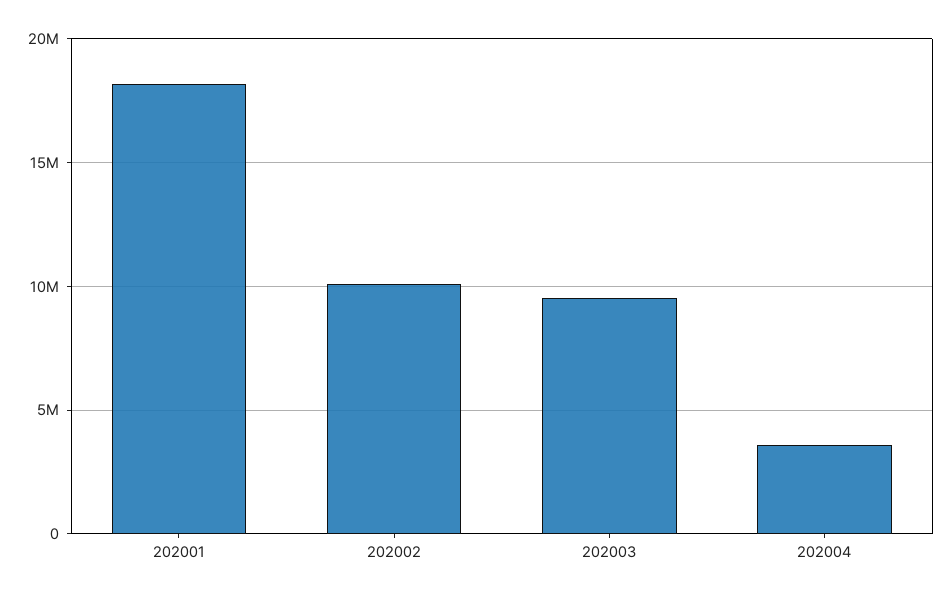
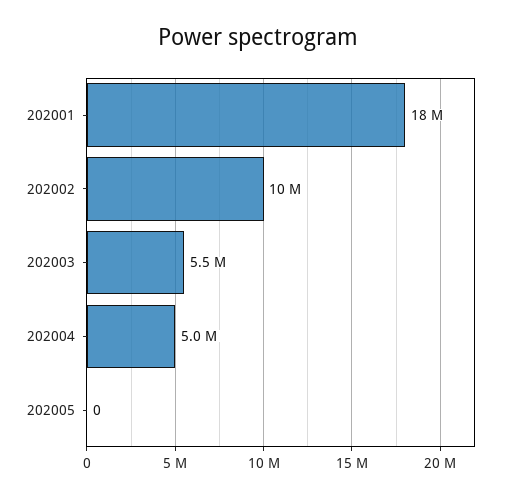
202003: 9500000 -> 5500000
202004: 3500000 -> 5000000
202005: none -> 0

